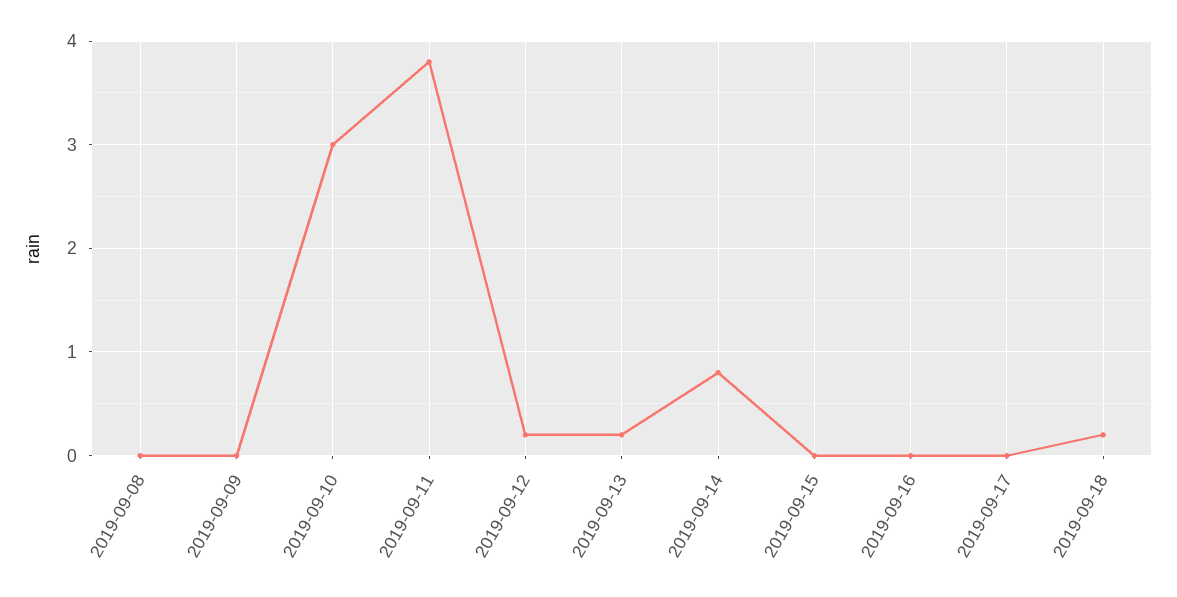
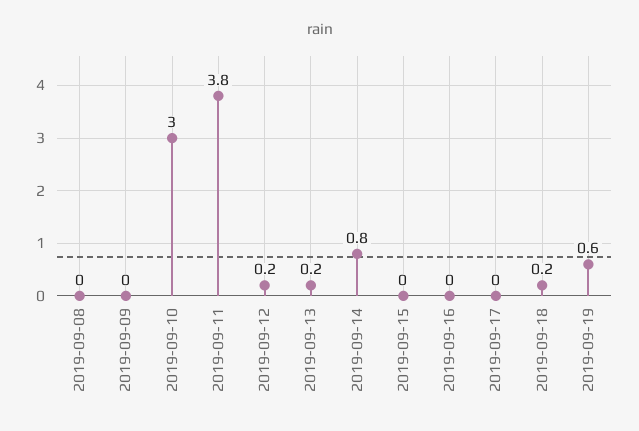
2019-09-19: none -> 0.6

